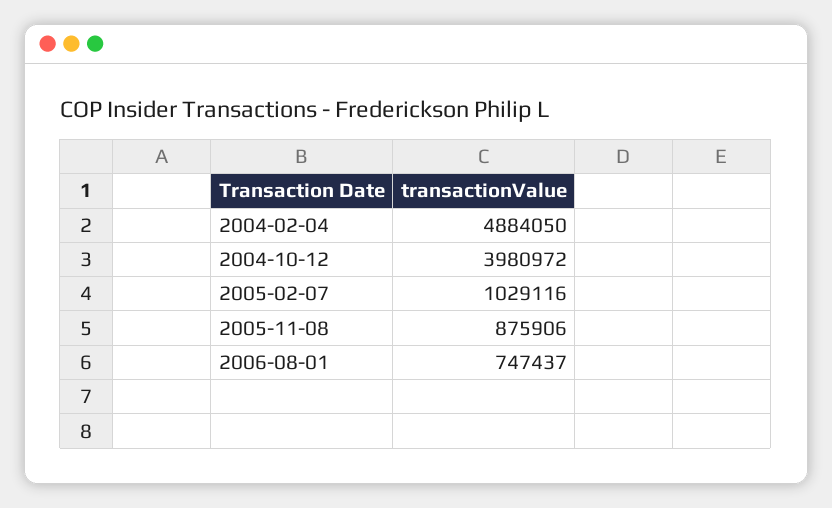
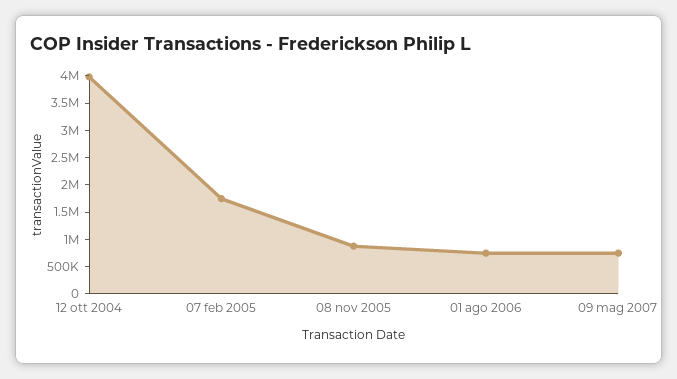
2004-02-04: 4884050 -> none
2005-02-07: 1029116 -> 1750000
09 mag 2007: none -> 750000

